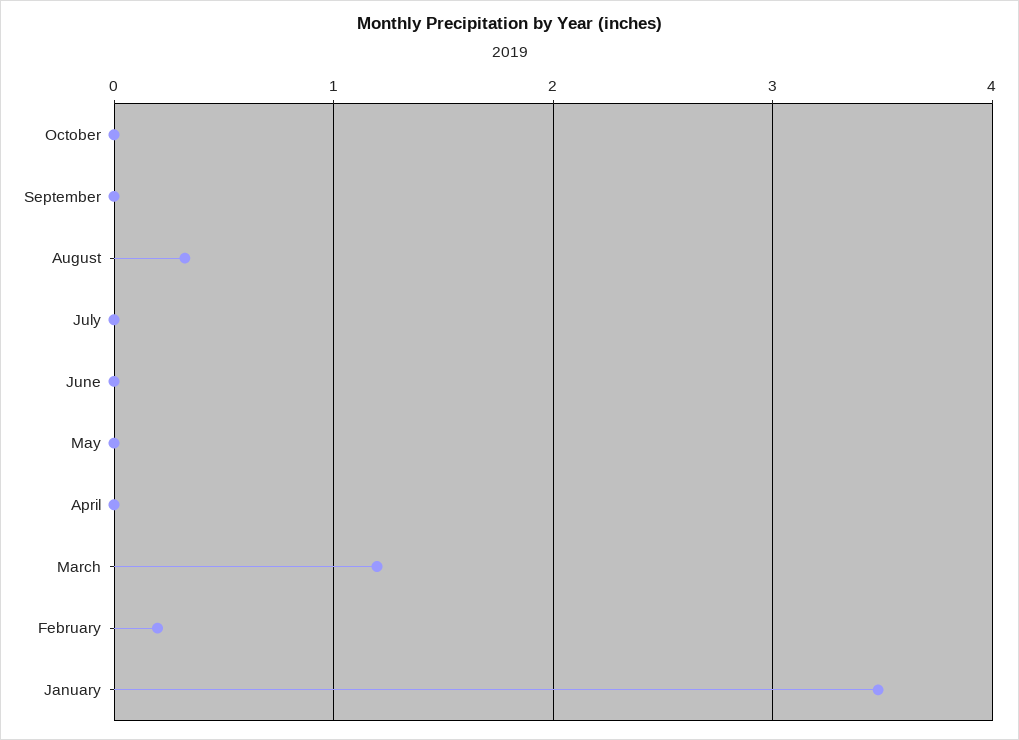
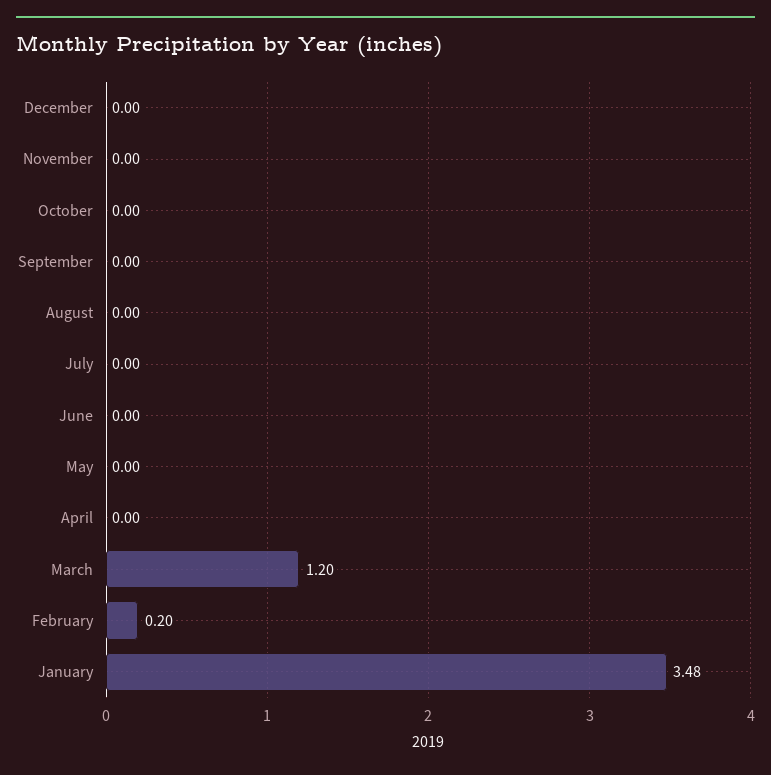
August: 0.3 -> 0
December: none -> 0
November: none -> 0

